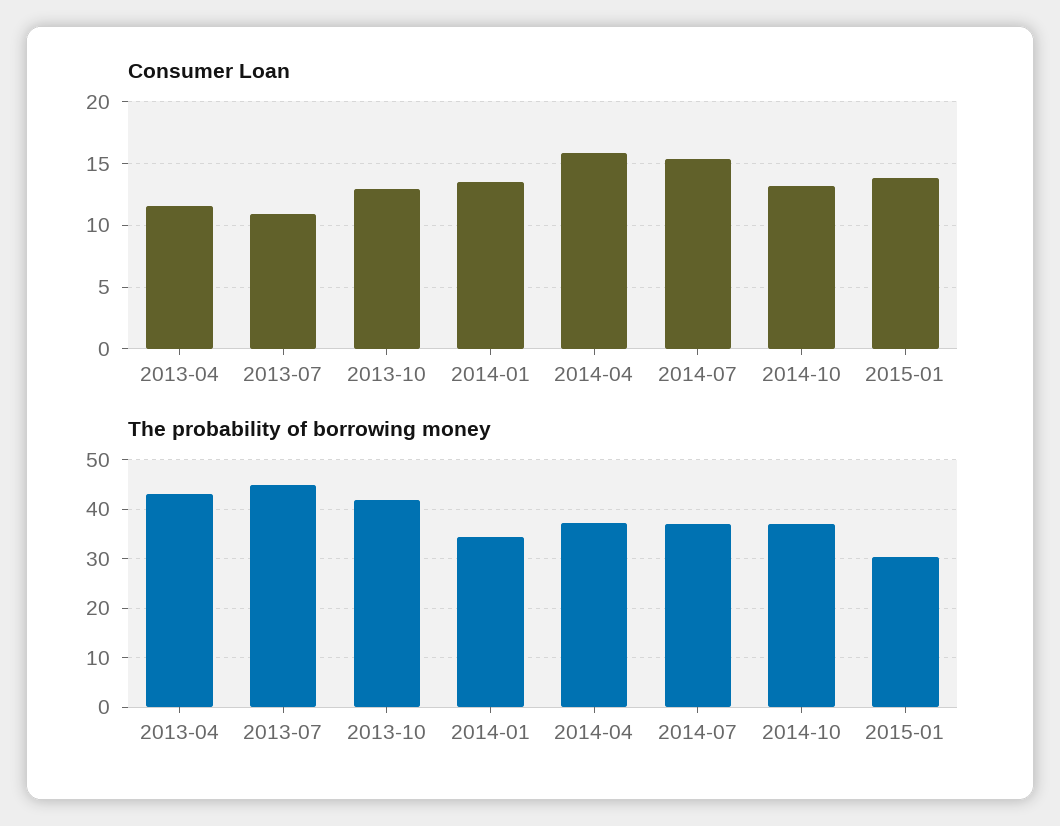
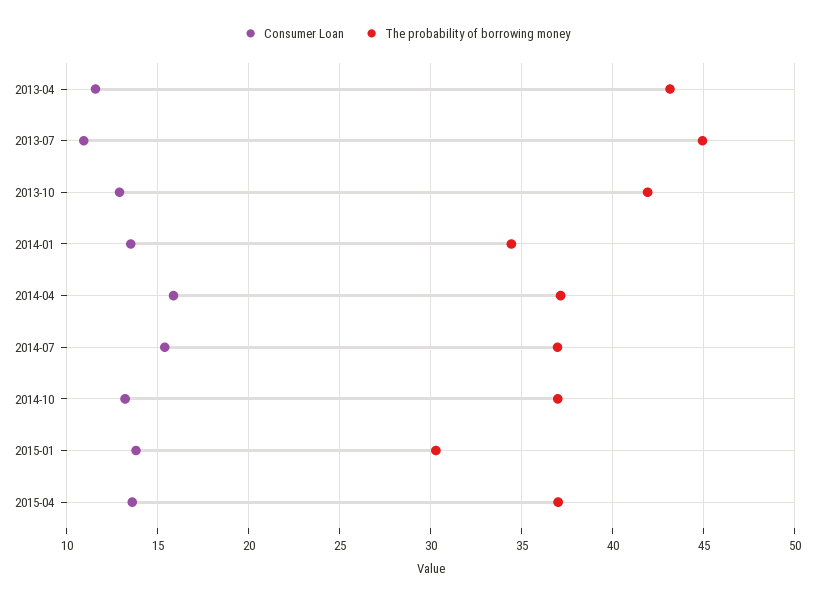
Consumer Loan, 2015-04: none -> 13.5
The probability of borrowing money, 2015-04: none -> 37

